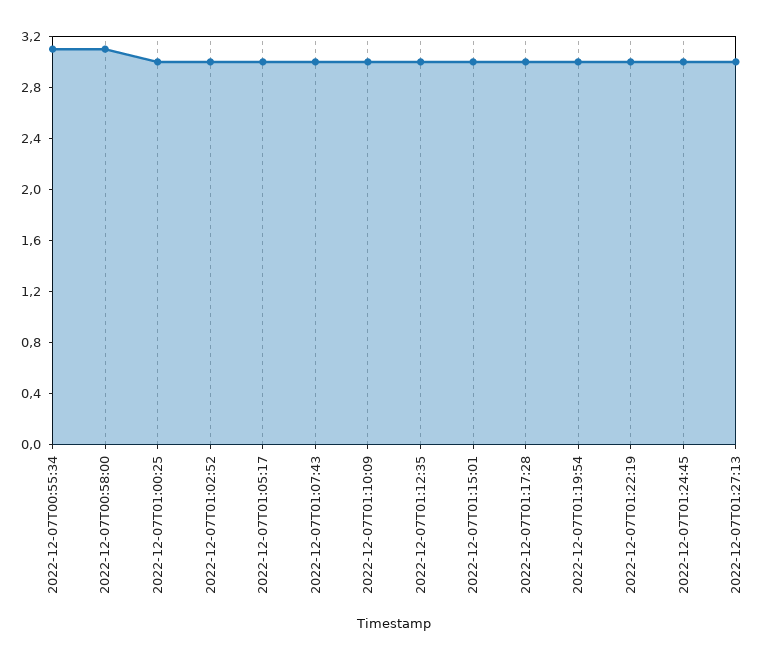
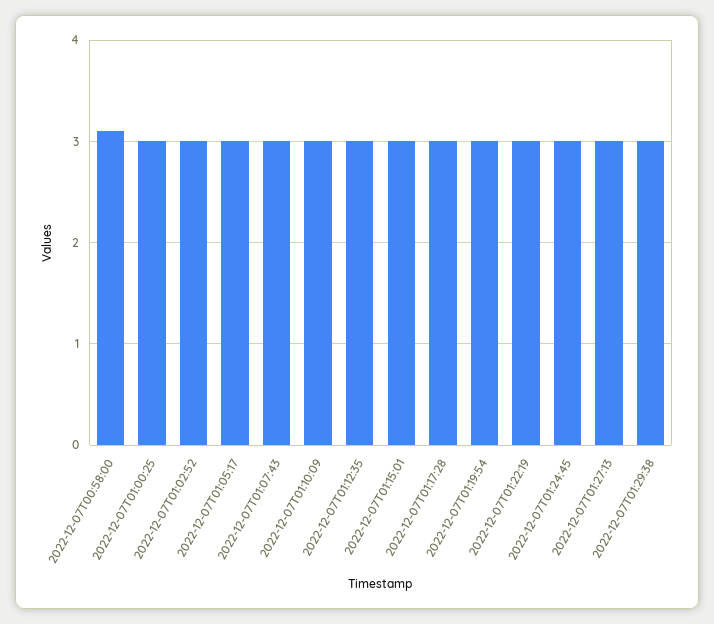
2022-12-07T00:55:34: 3.1 -> none
2022-12-07T01:29:38: none -> 3

